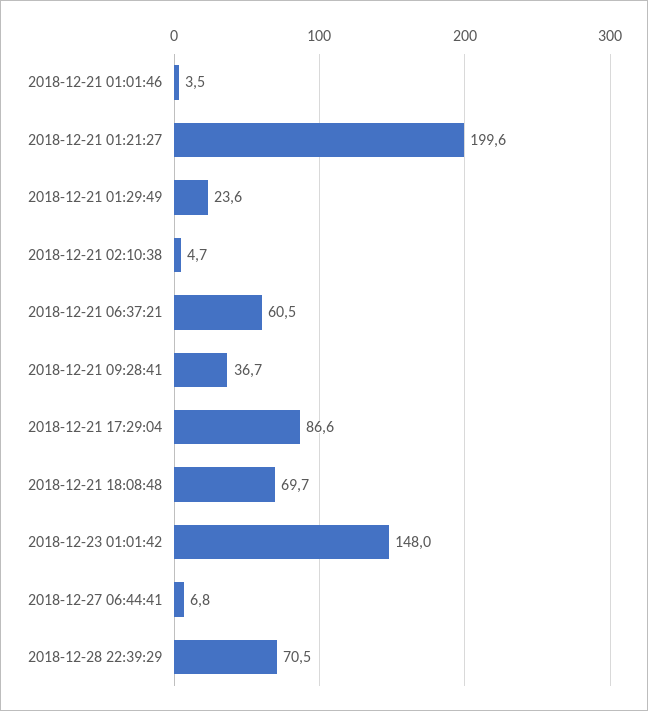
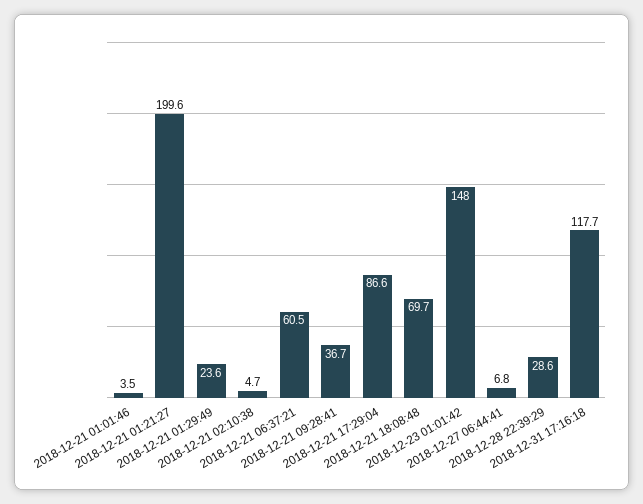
2018-12-28 22:39:29: 70.5 -> 28.6
2018-12-31 17:16:18: none -> 117.7

